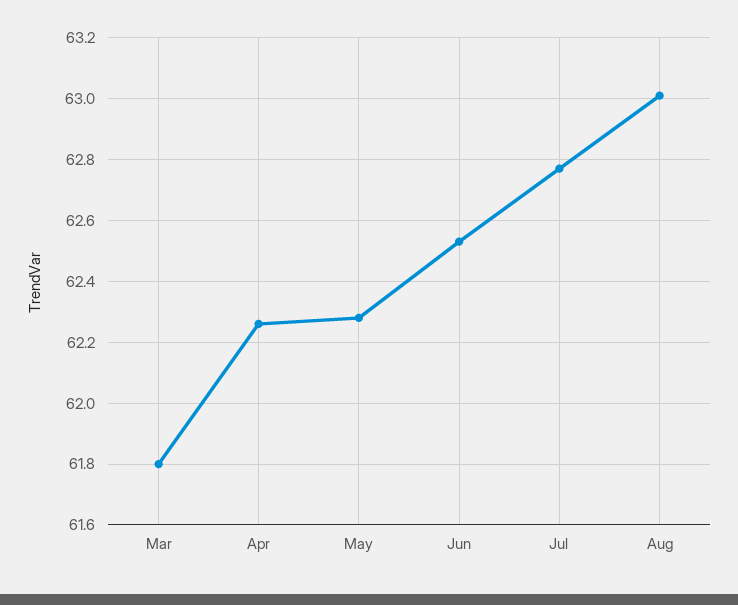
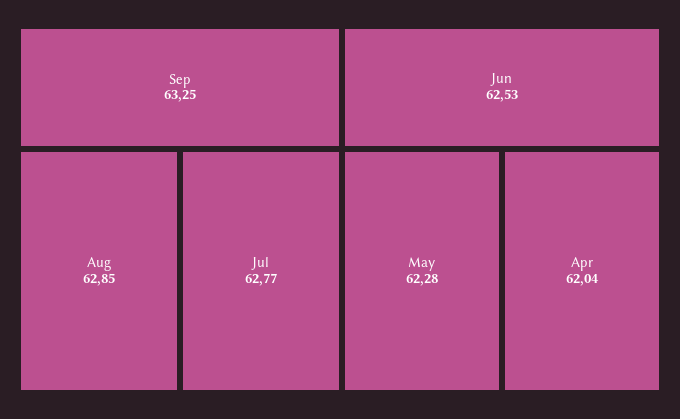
Mar: 61.8 -> none
Apr: 62.25 -> 62.04
Aug: 63 -> 62.85
Sep: none -> 63.25

